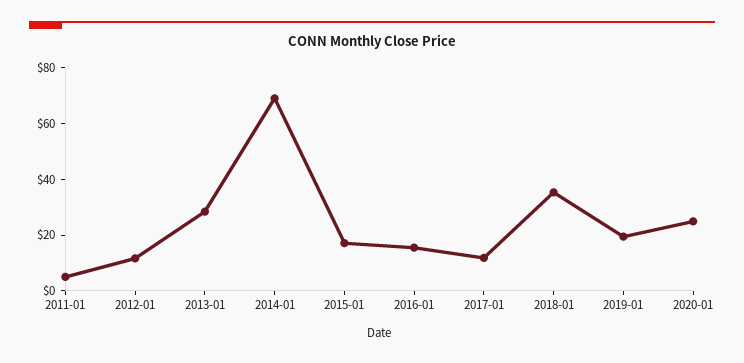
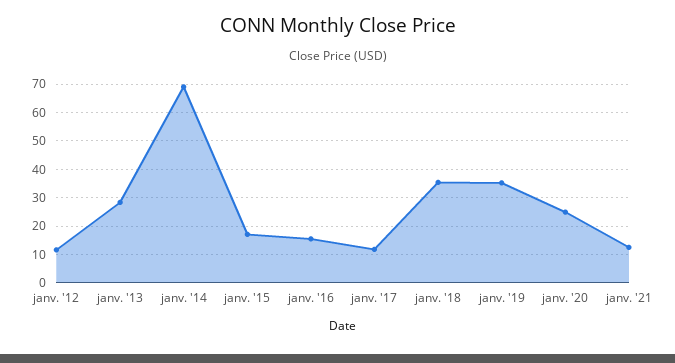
2011-01: 5 -> none
2019-01: 20 -> 35
janv. '21: none -> 12.5

